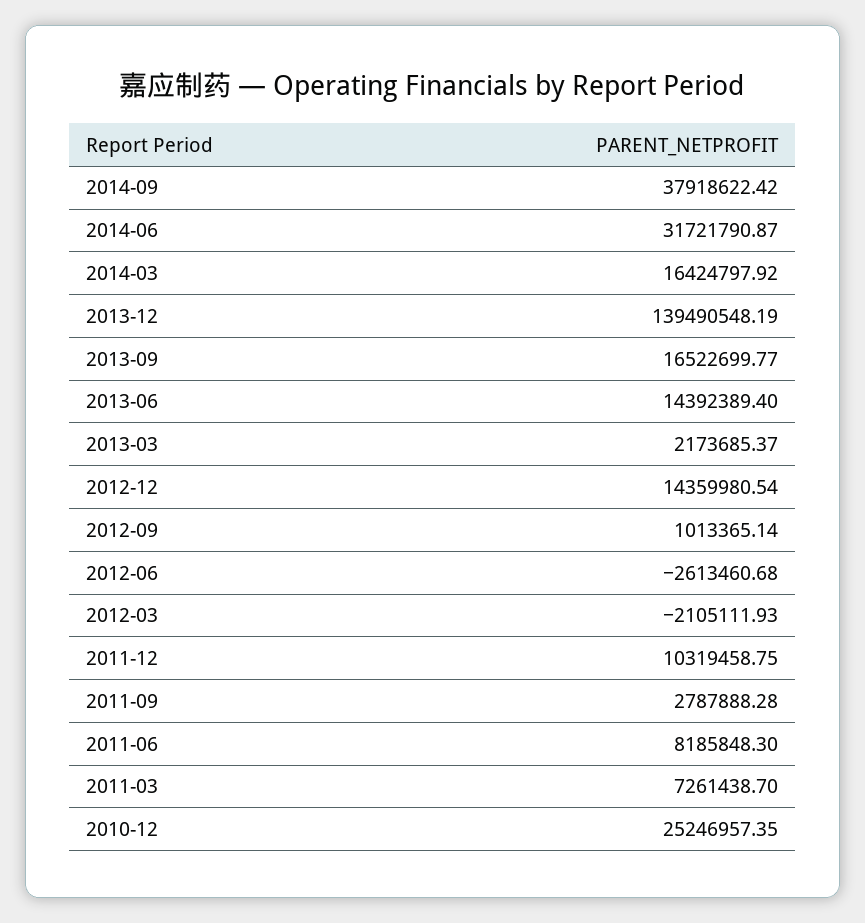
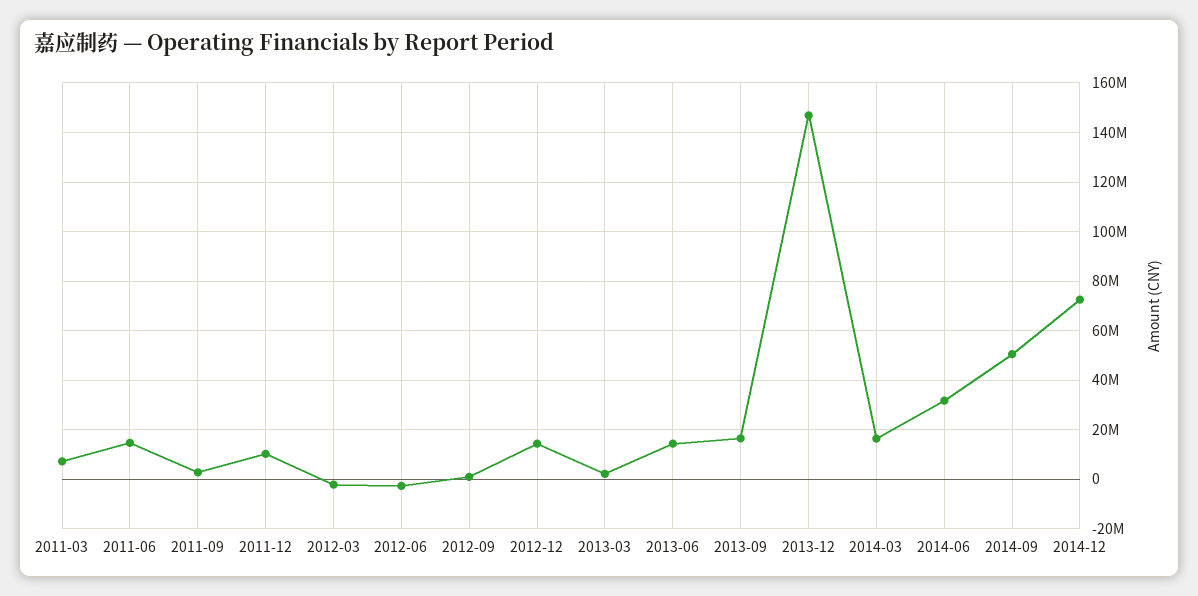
2014-09: 37918622.42 -> 50000000
2013-12: 139490548.19 -> 147500000
2011-06: 8185848.3 -> 15000000
2010-12: 25246957.35 -> none
2014-12: none -> 72500000

